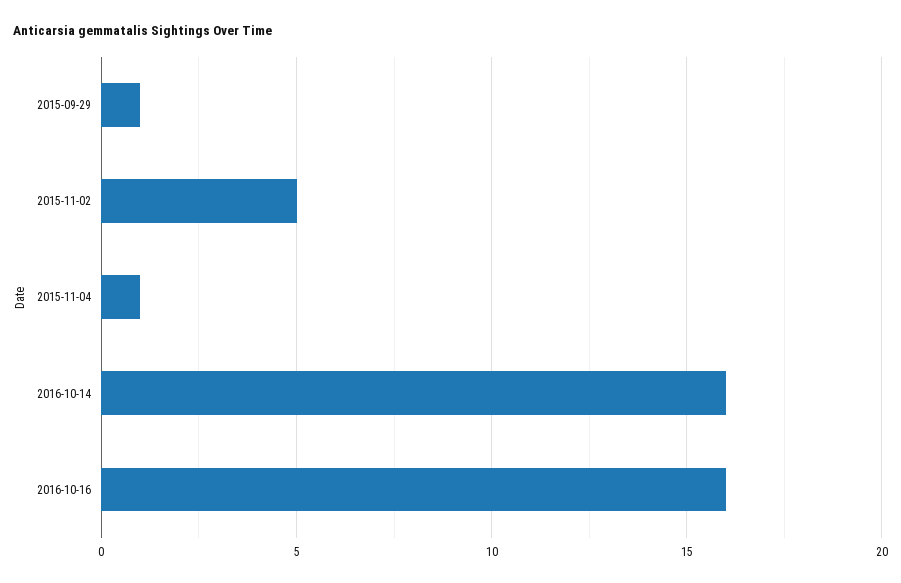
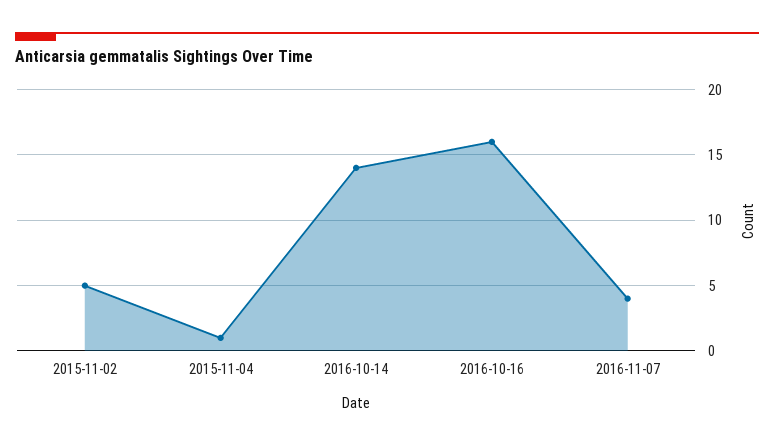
2015-09-29: 1 -> none
2016-10-14: 16 -> 14
2016-11-07: none -> 4

